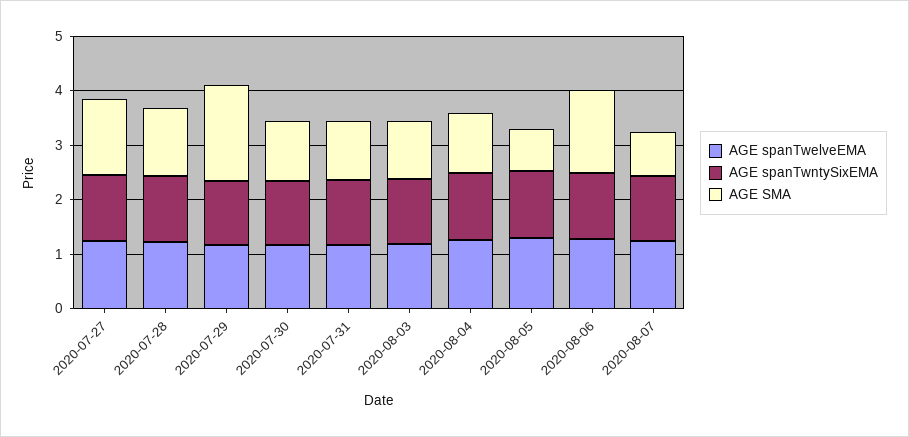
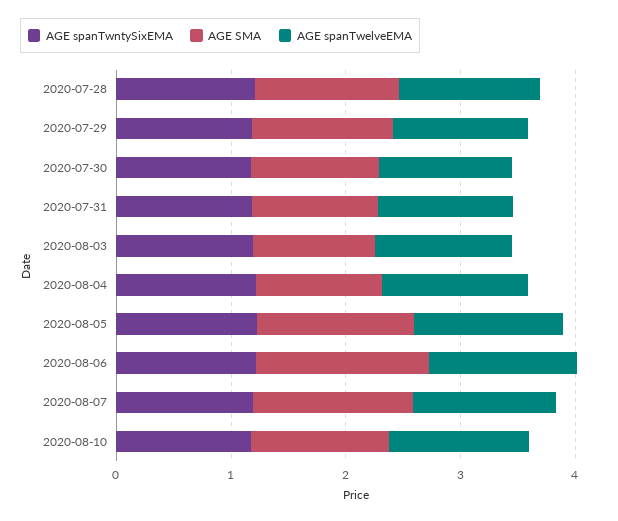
AGE spanTwelveEMA, 2020-07-27: 1.2 -> none
AGE spanTwntySixEMA, 2020-07-27: 1.2 -> none
AGE SMA, 2020-07-27: 1.4 -> none
AGE SMA, 2020-07-29: 1.8 -> 1.2
AGE SMA, 2020-08-05: 0.8 -> 1.4
AGE SMA, 2020-08-07: 0.8 -> 1.4
AGE spanTwntySixEMA, 2020-08-10: none -> 1.2
AGE SMA, 2020-08-10: none -> 1.2
AGE spanTwelveEMA, 2020-08-10: none -> 1.2

